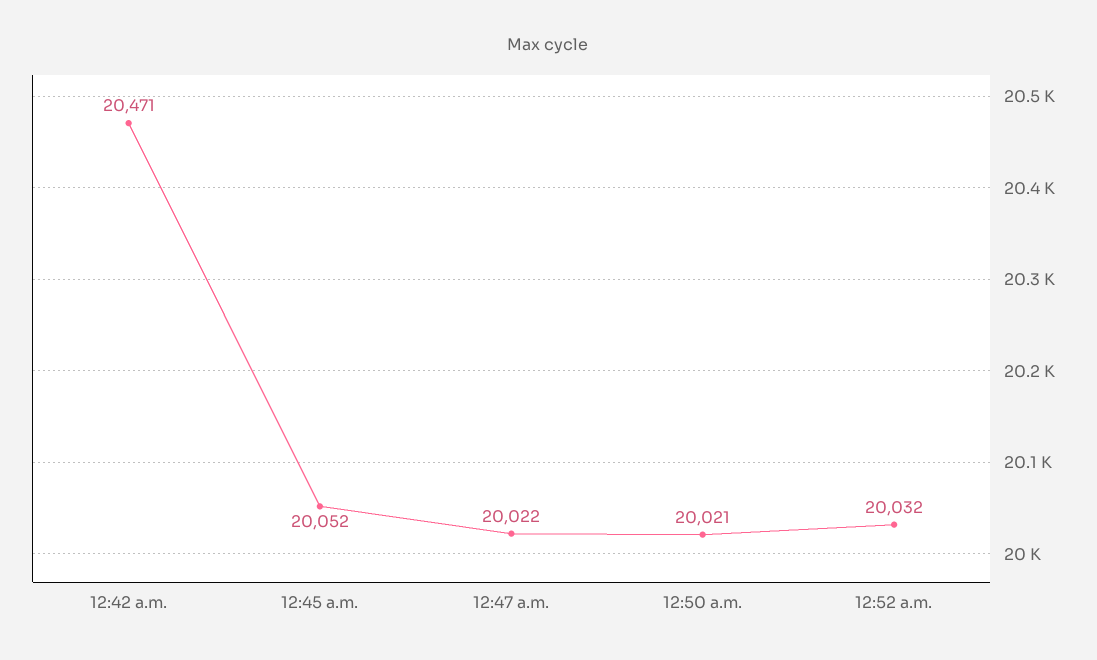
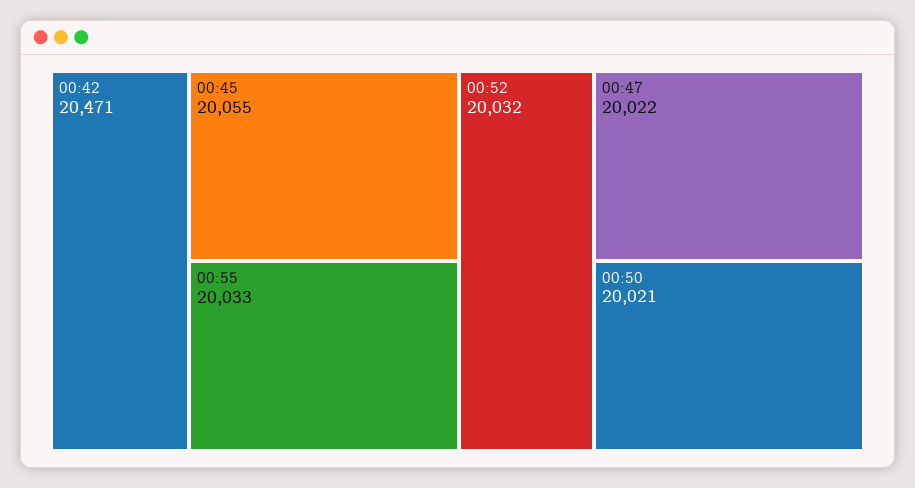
12:45 a.m.: 20052 -> 20055
00:55: none -> 20033

